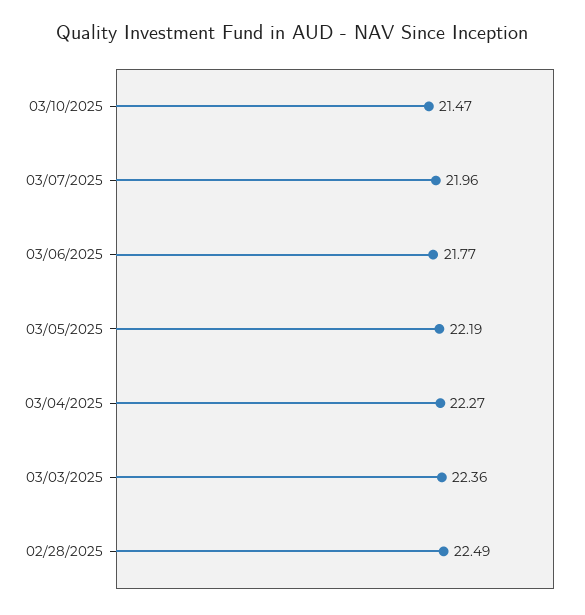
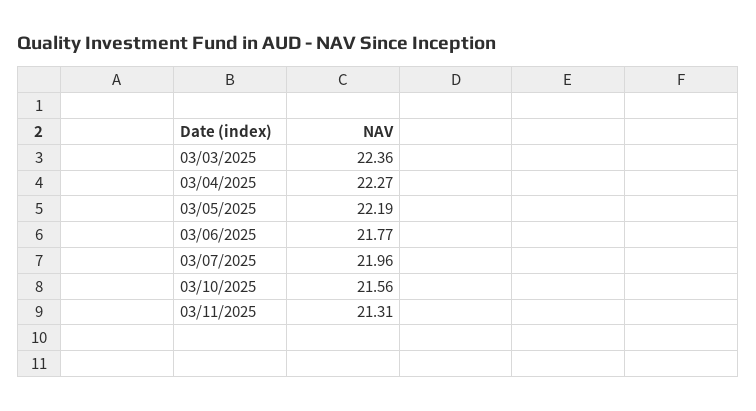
03/10/2025: 21.47 -> 21.56
02/28/2025: 22.49 -> none
03/11/2025: none -> 21.31

